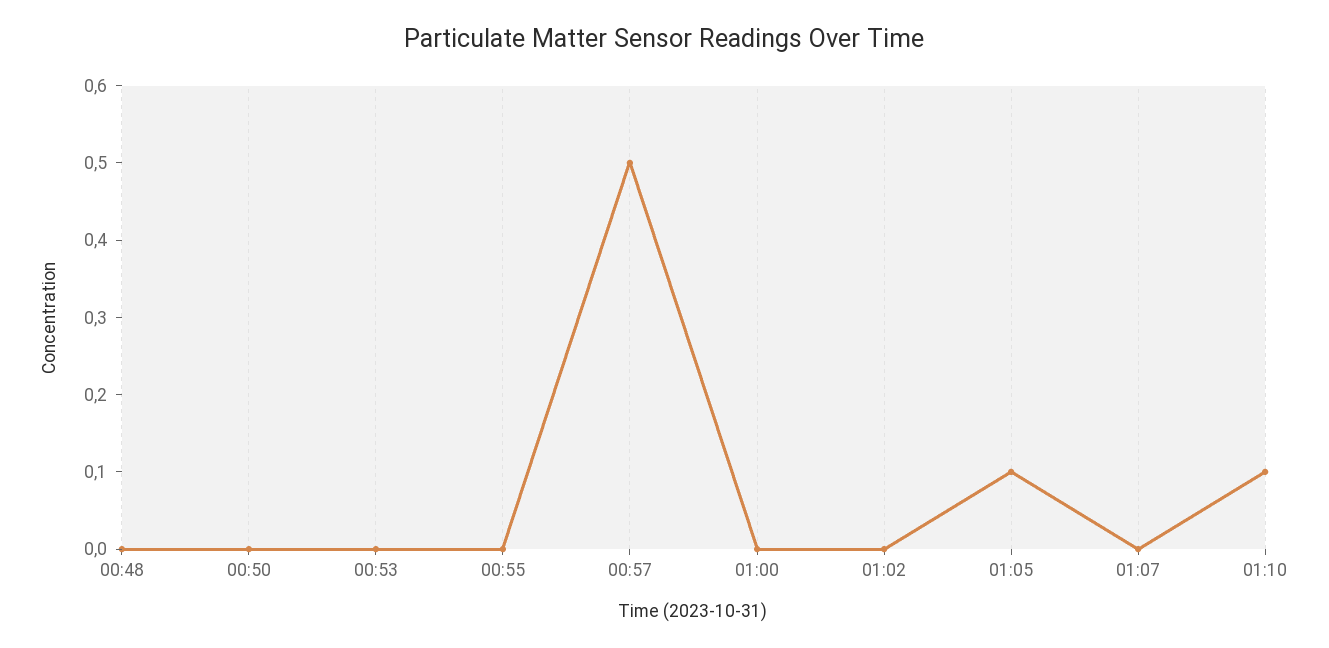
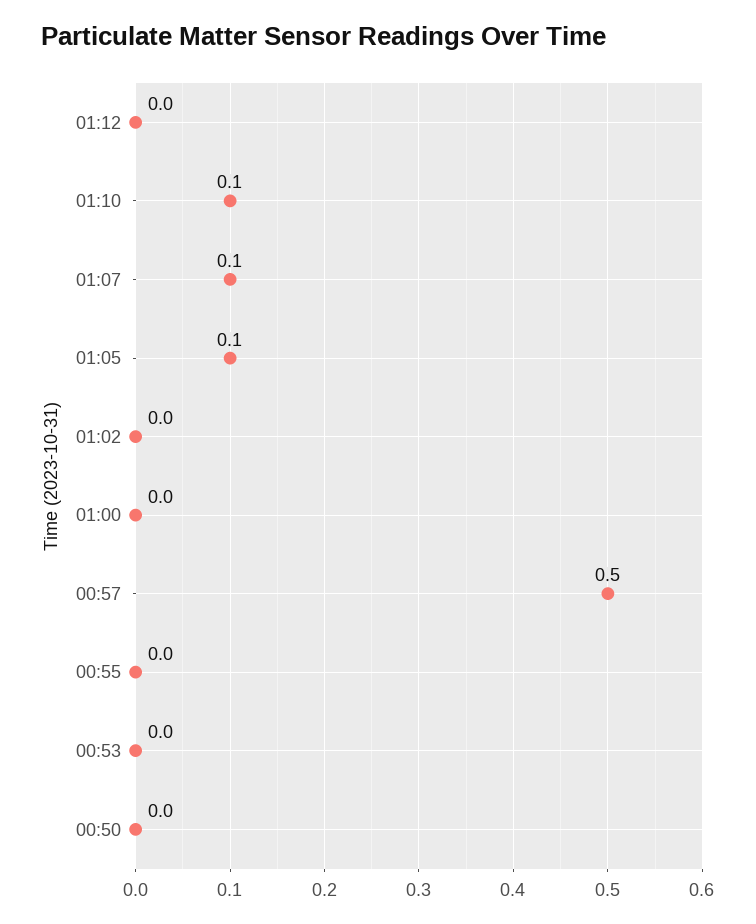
00:48: 0 -> none
01:07: 0 -> 0.1
01:12: none -> 0

